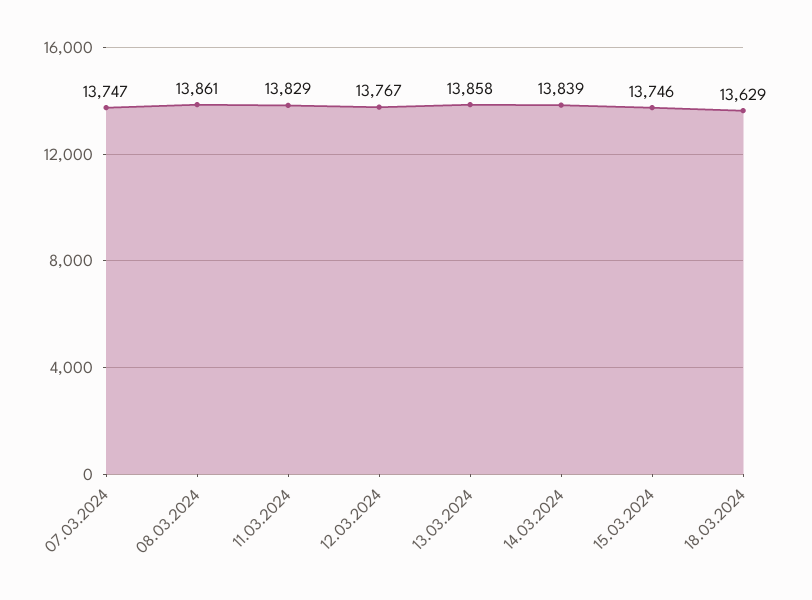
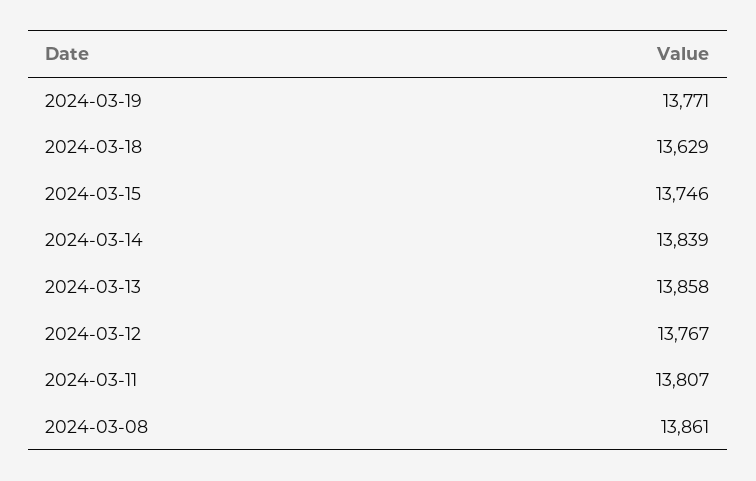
07.03.2024: 13747 -> none
11.03.2024: 13829 -> 13807
2024-03-19: none -> 13771

